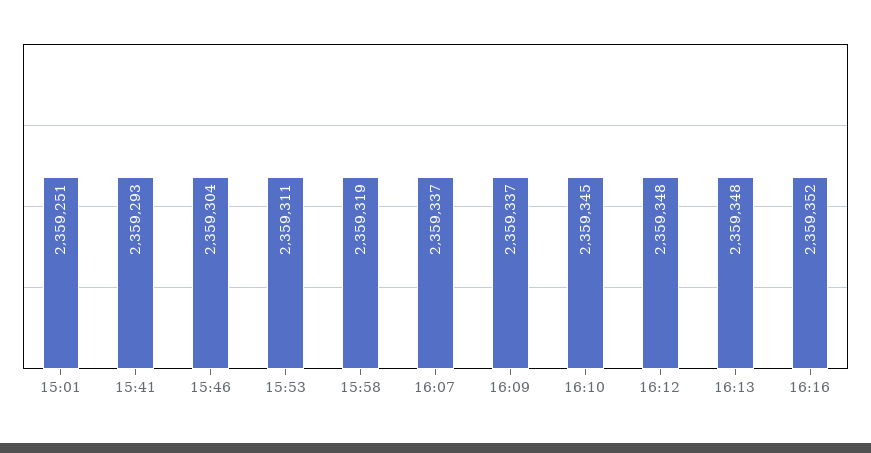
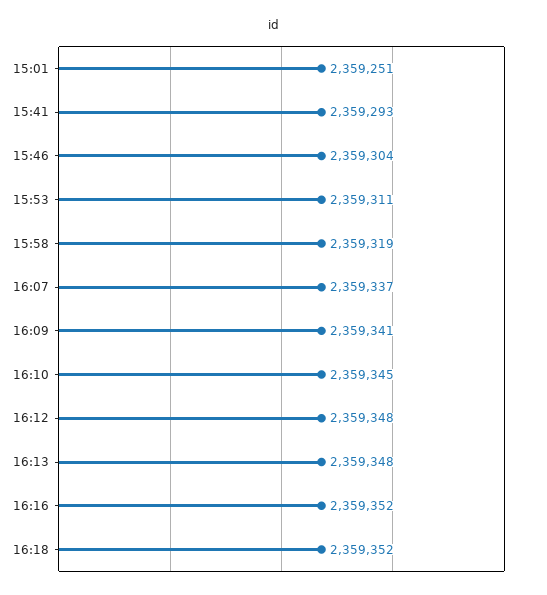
16:09: 2359337 -> 2359341
16:18: none -> 2359352

